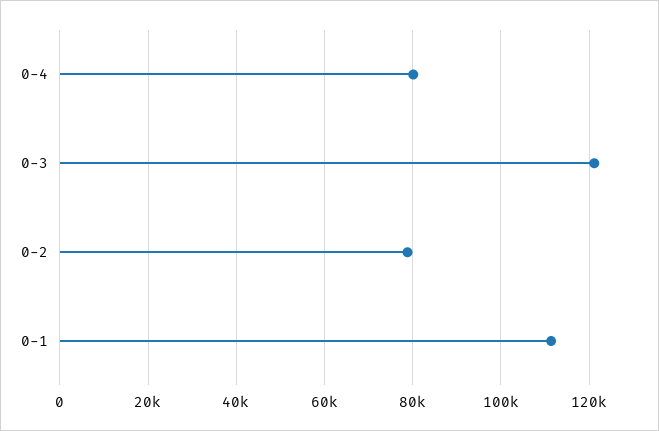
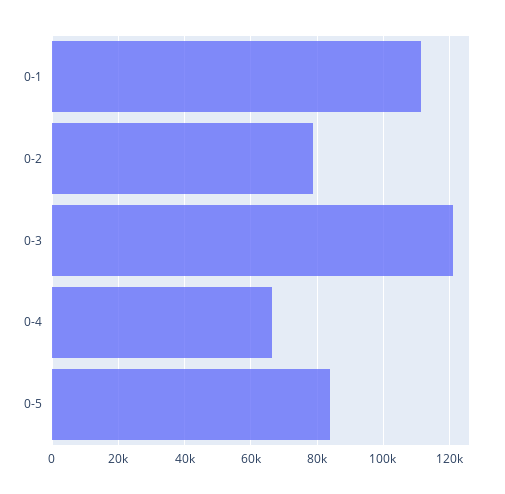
0-4: 80000 -> 66000
0-5: none -> 84000

